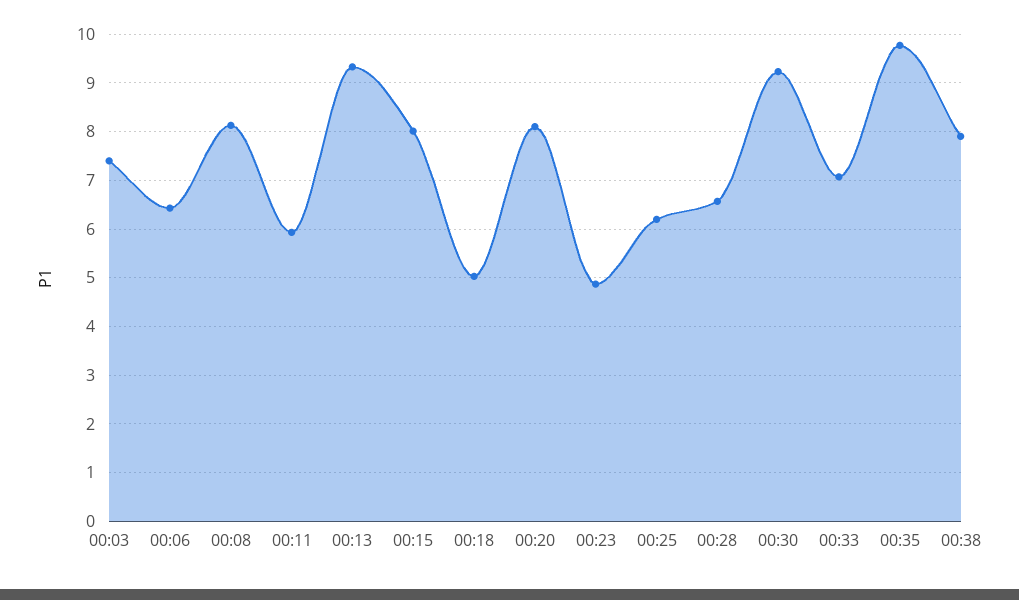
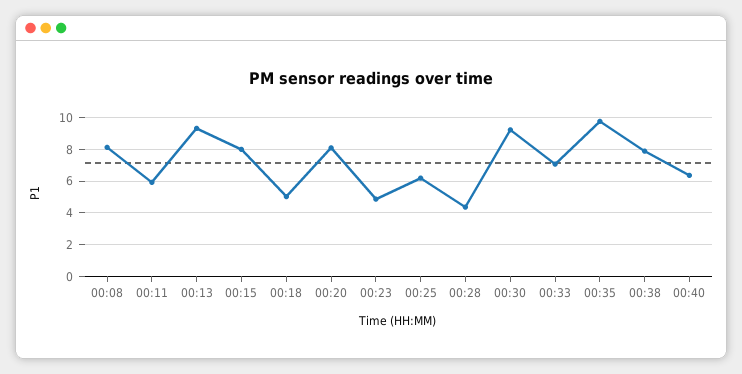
00:03: 7.4 -> none
00:06: 6.4 -> none
00:28: 6.6 -> 4.5
00:40: none -> 6.5

